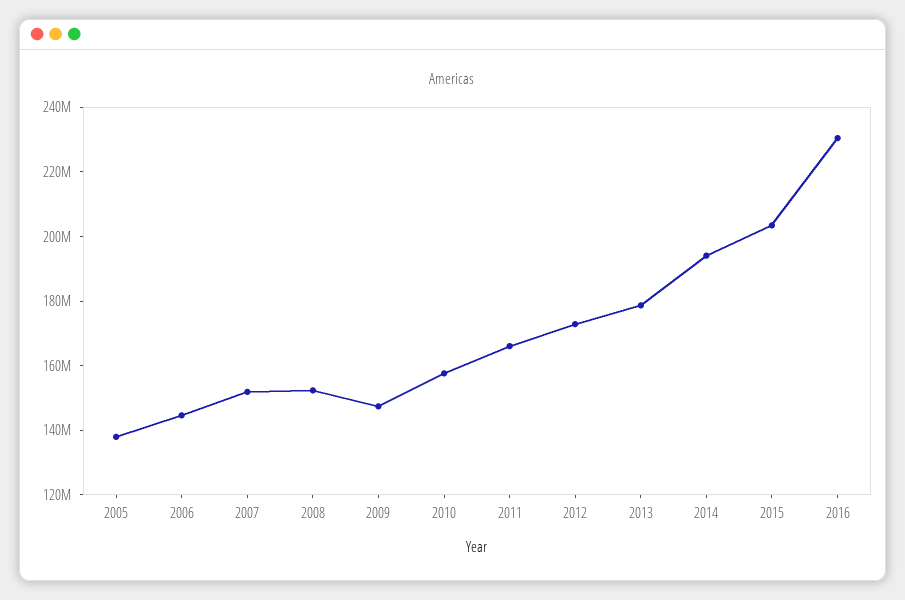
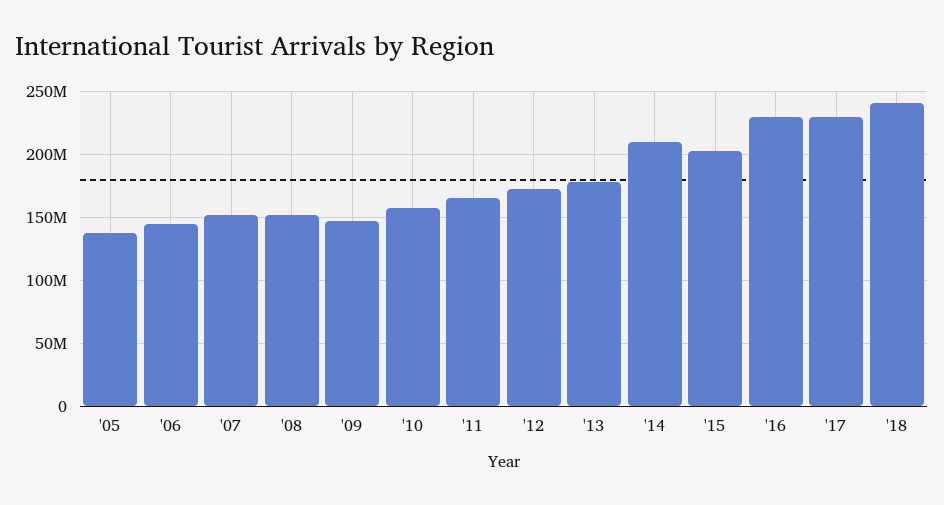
2014: 195000000 -> 210000000
'17: none -> 230000000
'18: none -> 240000000

